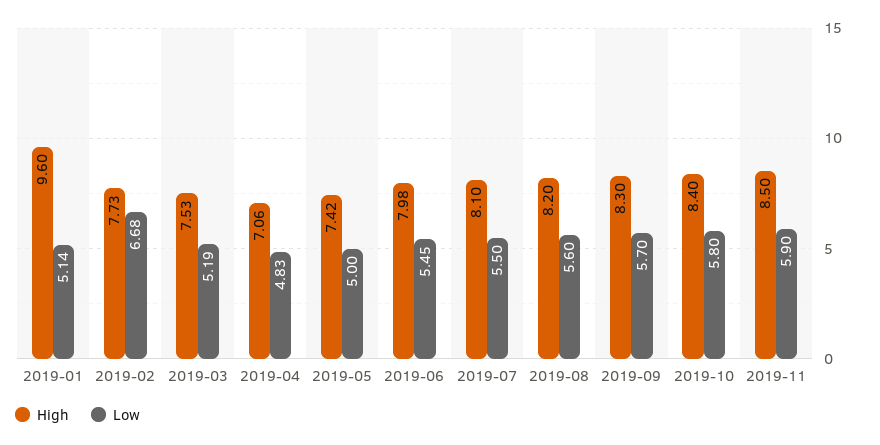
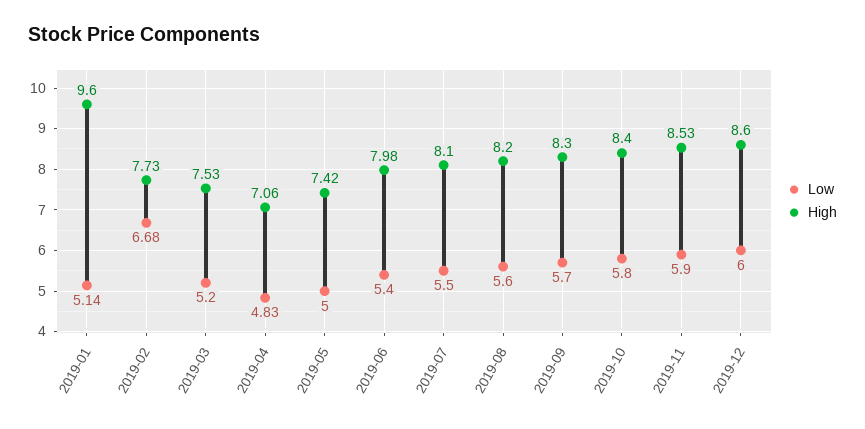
Low, 2019-03: 5.19 -> 5.2
Low, 2019-06: 5.45 -> 5.4
High, 2019-11: 8.5 -> 8.53
Low, 2019-12: none -> 6
High, 2019-12: none -> 8.6

